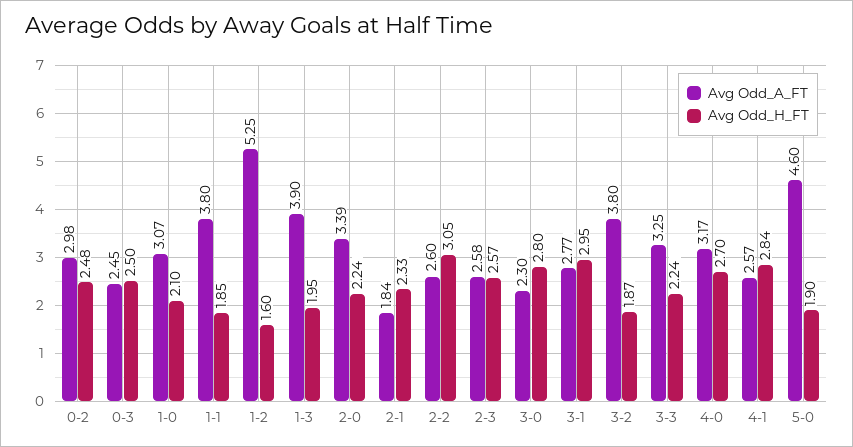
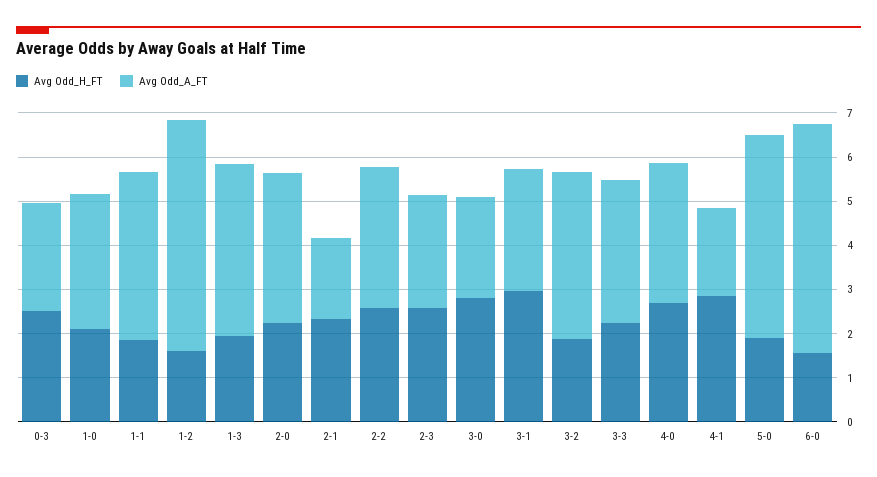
Avg Odd_A_FT, 0-2: 2.98 -> none
Avg Odd_H_FT, 0-2: 2.48 -> none
Avg Odd_A_FT, 2-2: 2.6 -> 3.2
Avg Odd_H_FT, 2-2: 3.05 -> 2.6
Avg Odd_A_FT, 4-1: 2.57 -> 2
Avg Odd_H_FT, 6-0: none -> 1.6
Avg Odd_A_FT, 6-0: none -> 5.2

